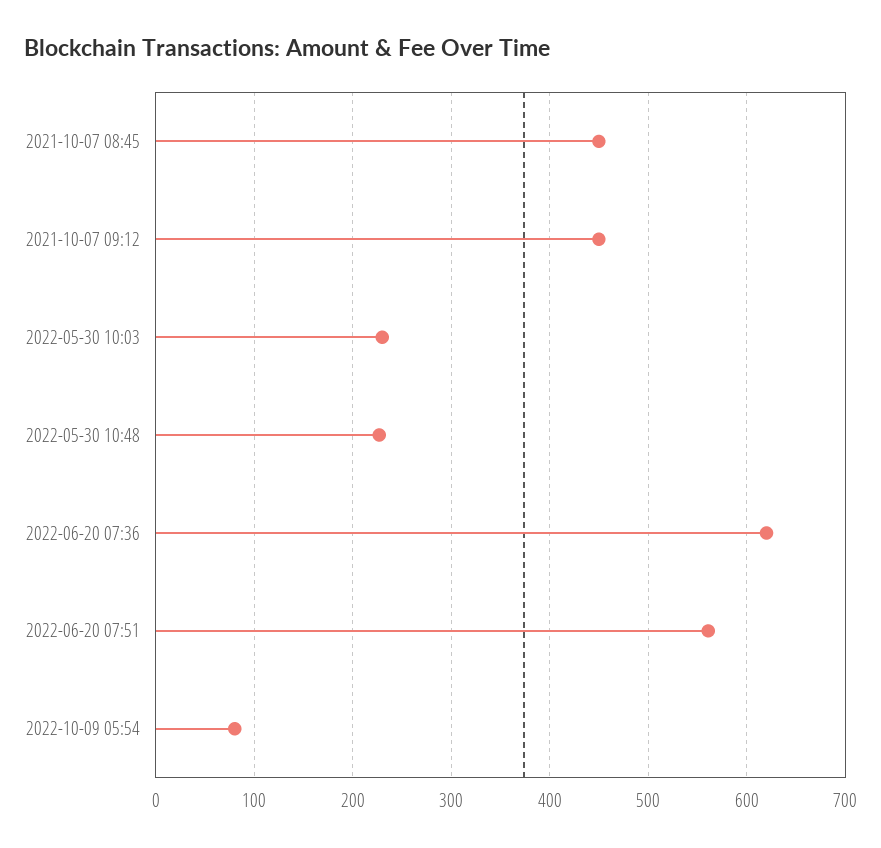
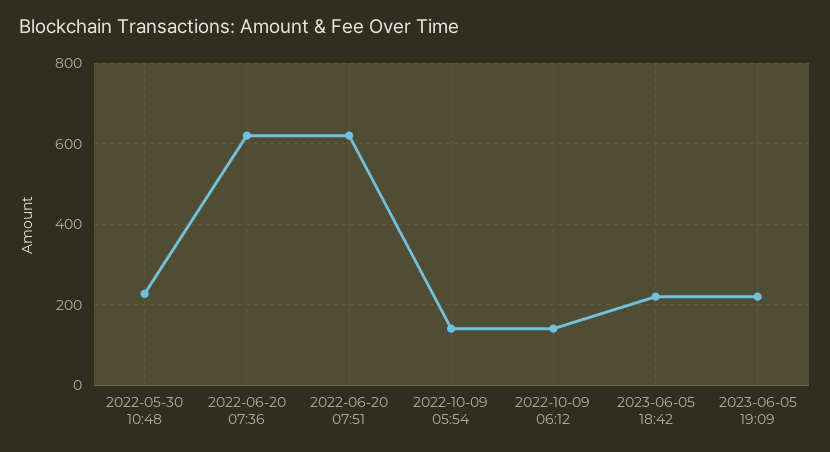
2021-10-07 08:45: 450 -> none
2021-10-07 09:12: 450 -> none
2022-05-30 10:03: 230 -> none
2022-06-20 07:51: 560 -> 620
2022-10-09 05:54: 80 -> 140
2022-10-09 06:12: none -> 140
2023-06-05 18:42: none -> 220
2023-06-05 19:09: none -> 220

